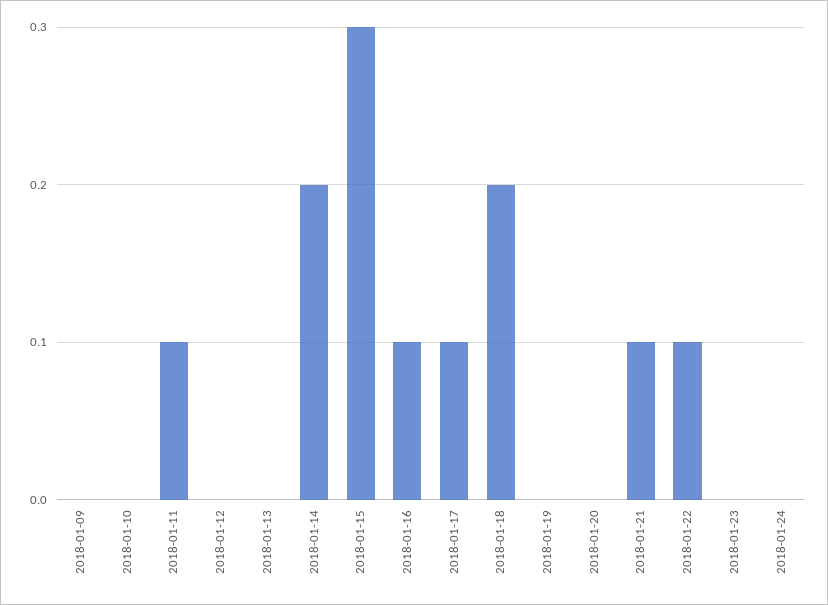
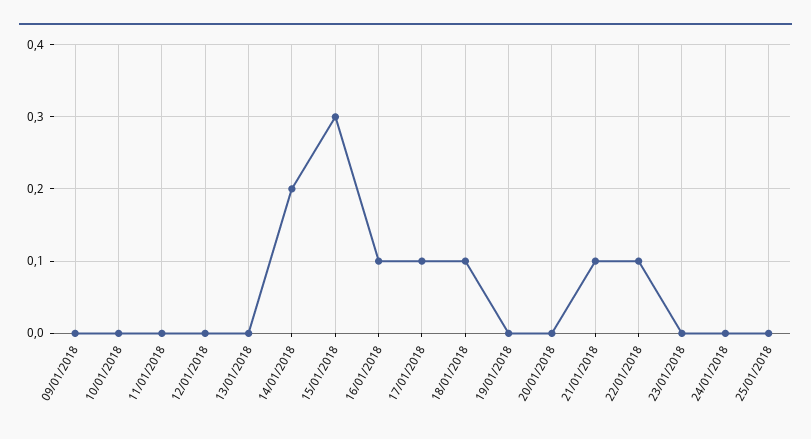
2018-01-11: 0.1 -> 0
2018-01-18: 0.2 -> 0.1
25/01/2018: none -> 0

